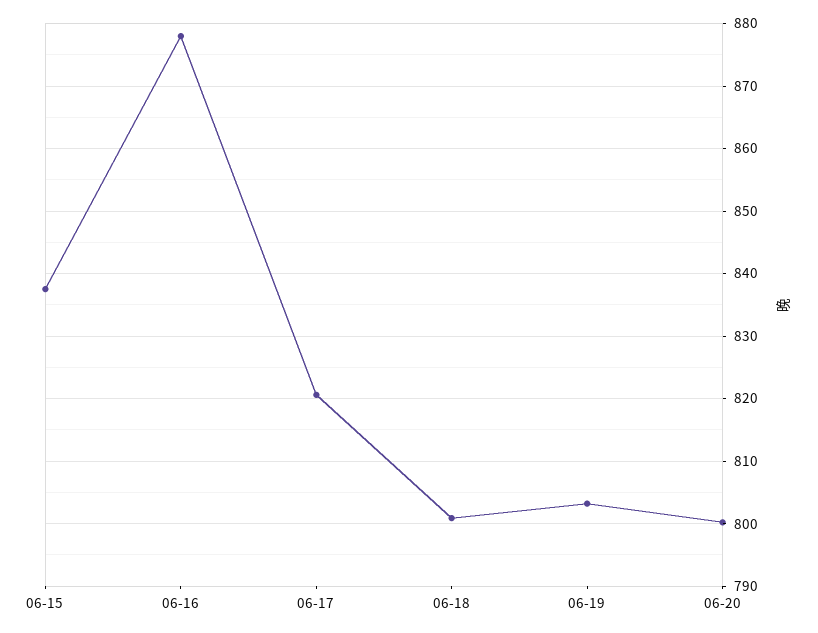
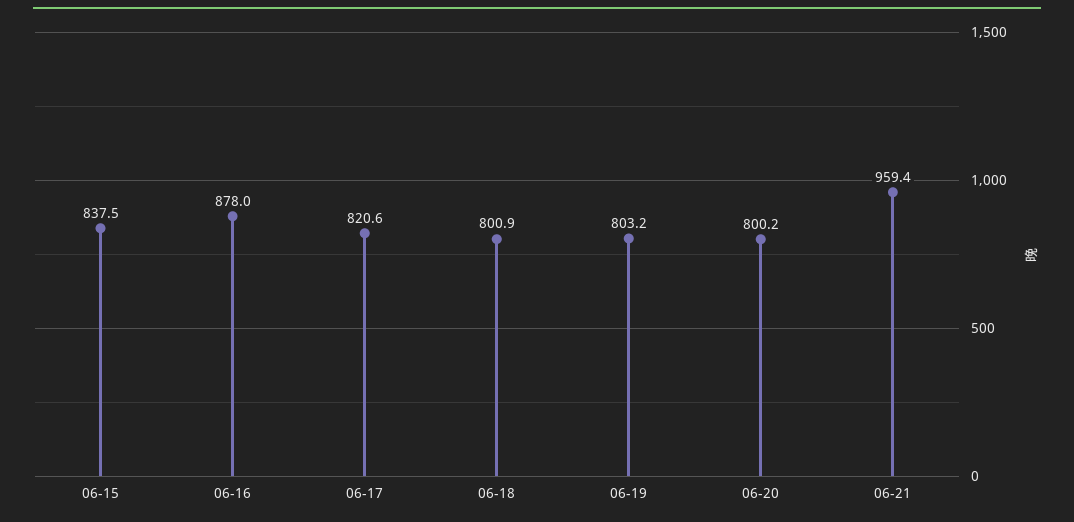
06-21: none -> 959.4

